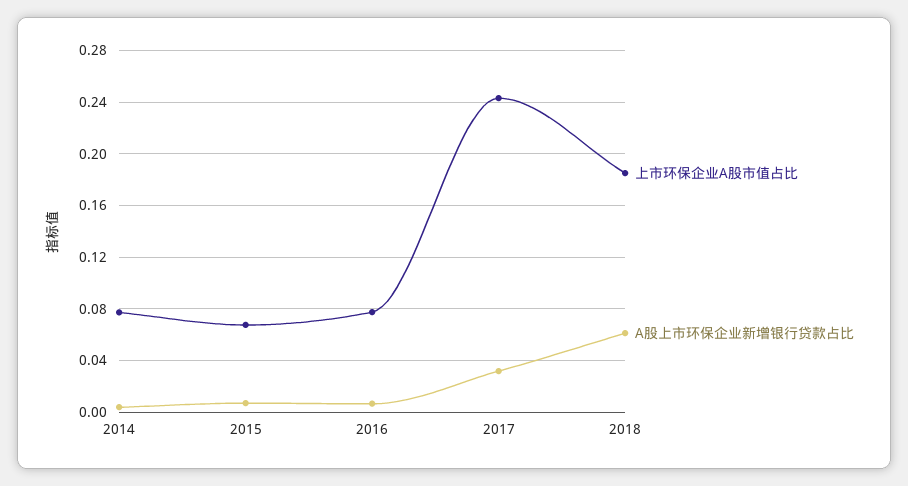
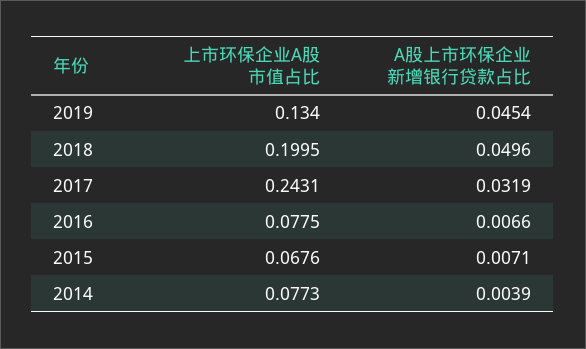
上市环保企业A股市值占比, 2018: 0.185 -> 0.1995
A股上市环保企业新增银行贷款占比, 2018: 0.06 -> 0.0496
上市环保企业A股市值占比, 2019: none -> 0.134
A股上市环保企业新增银行贷款占比, 2019: none -> 0.0454

